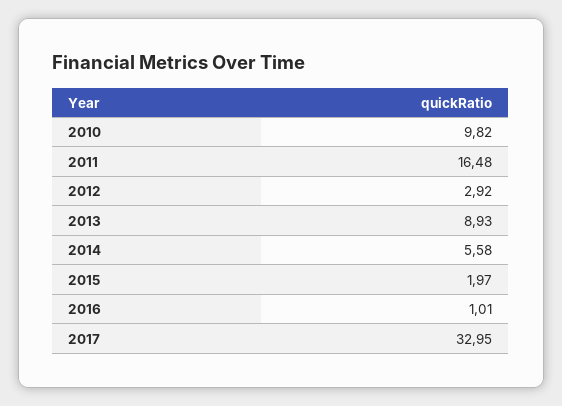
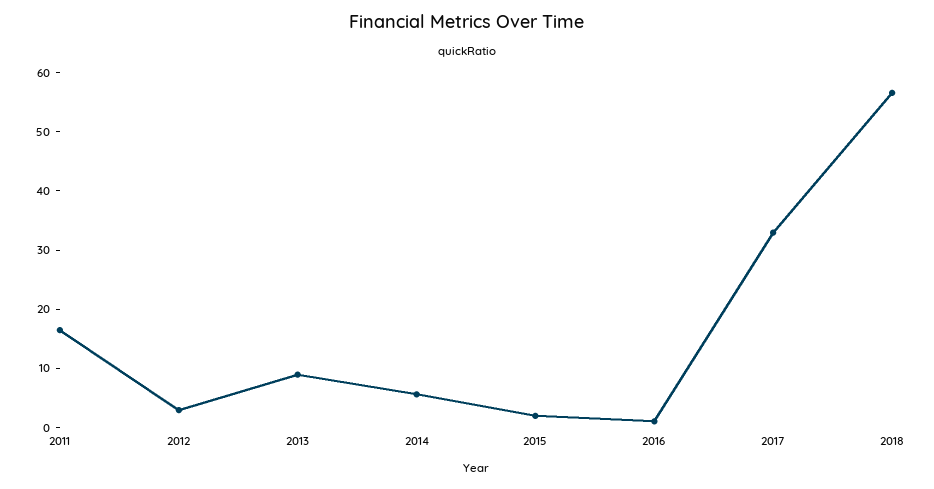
2010: 9.82 -> none
2018: none -> 56

